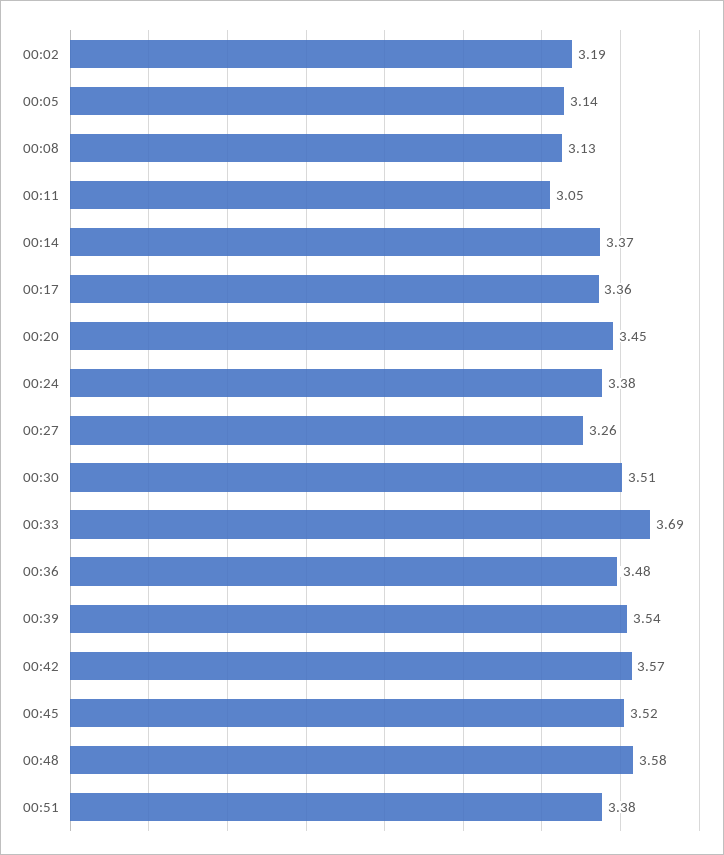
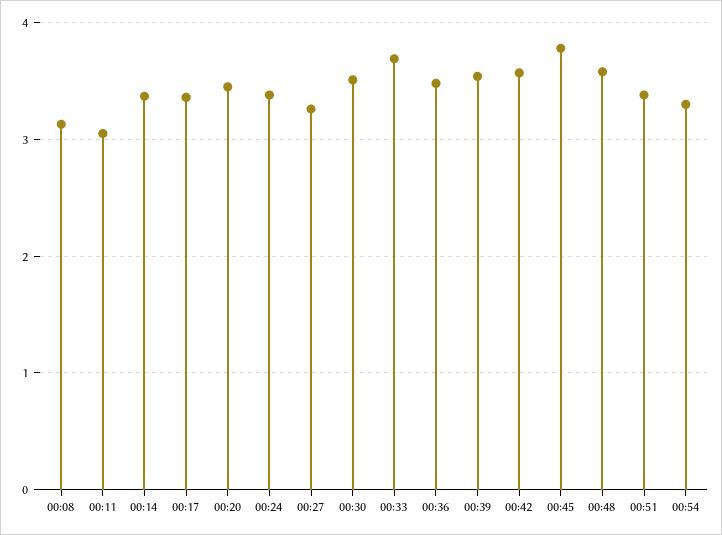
00:02: 3.19 -> none
00:05: 3.14 -> none
00:45: 3.52 -> 3.8
00:54: none -> 3.3

